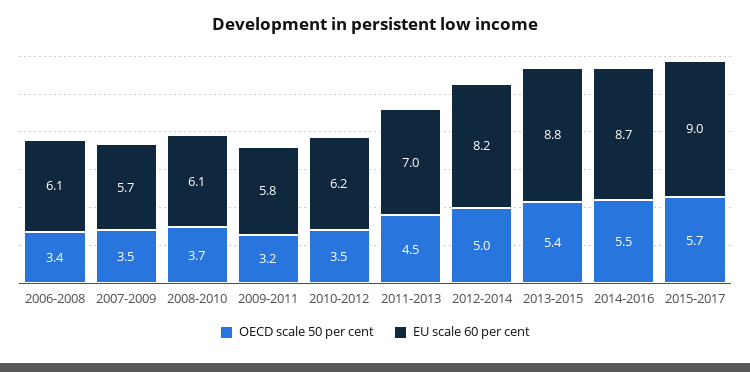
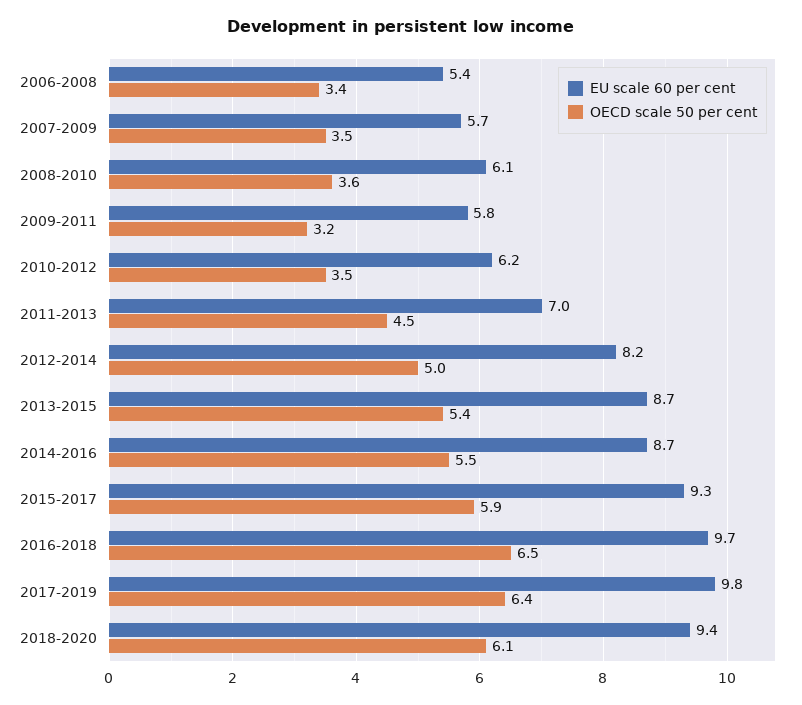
EU scale 60 per cent, 2006-2008: 6.1 -> 5.4
OECD scale 50 per cent, 2008-2010: 3.7 -> 3.6
EU scale 60 per cent, 2013-2015: 8.8 -> 8.7
OECD scale 50 per cent, 2015-2017: 5.7 -> 5.9
EU scale 60 per cent, 2015-2017: 9 -> 9.3
EU scale 60 per cent, 2016-2018: none -> 9.7
OECD scale 50 per cent, 2016-2018: none -> 6.5
EU scale 60 per cent, 2017-2019: none -> 9.8
OECD scale 50 per cent, 2017-2019: none -> 6.4
EU scale 60 per cent, 2018-2020: none -> 9.4
OECD scale 50 per cent, 2018-2020: none -> 6.1

